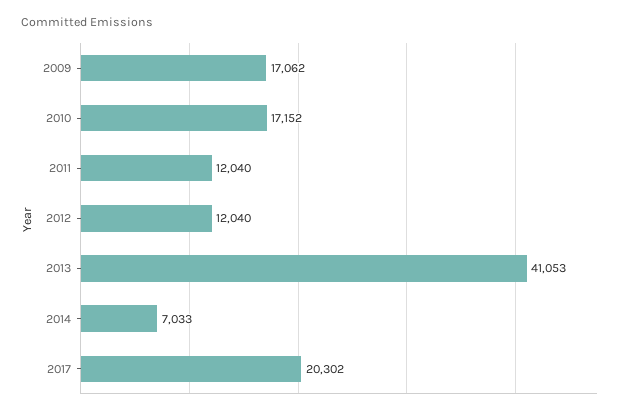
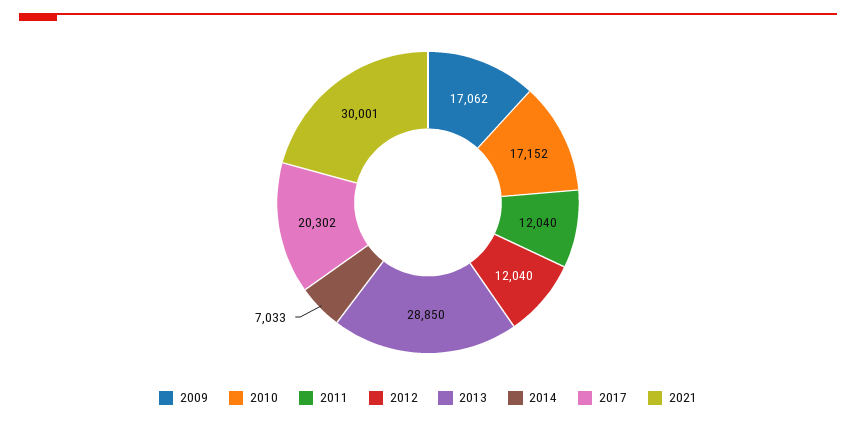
2013: 41053 -> 28850
2021: none -> 30001

